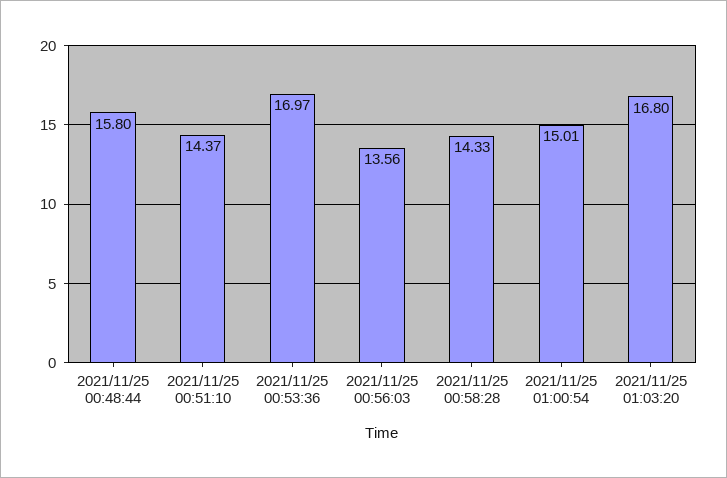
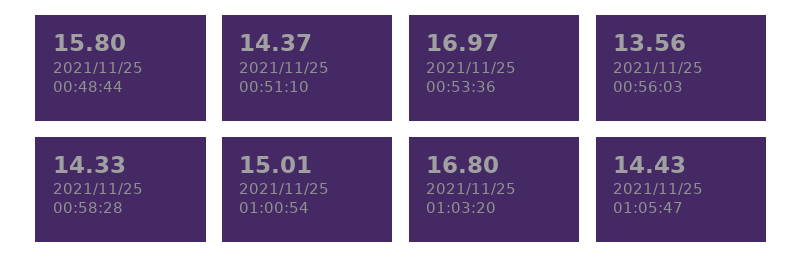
2021/11/25 01:05:47: none -> 14.43

